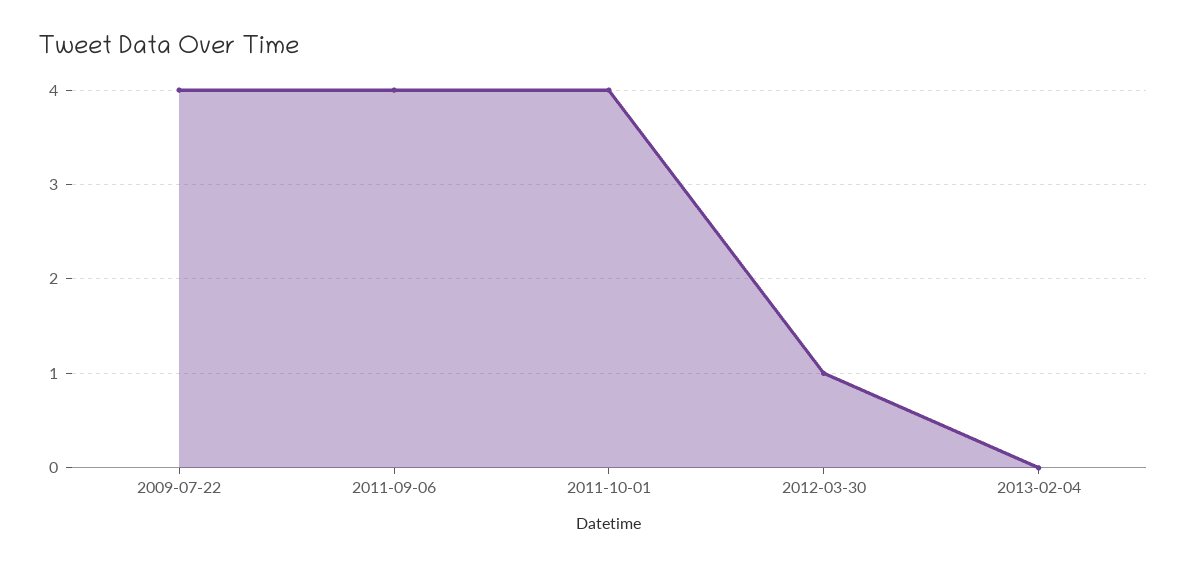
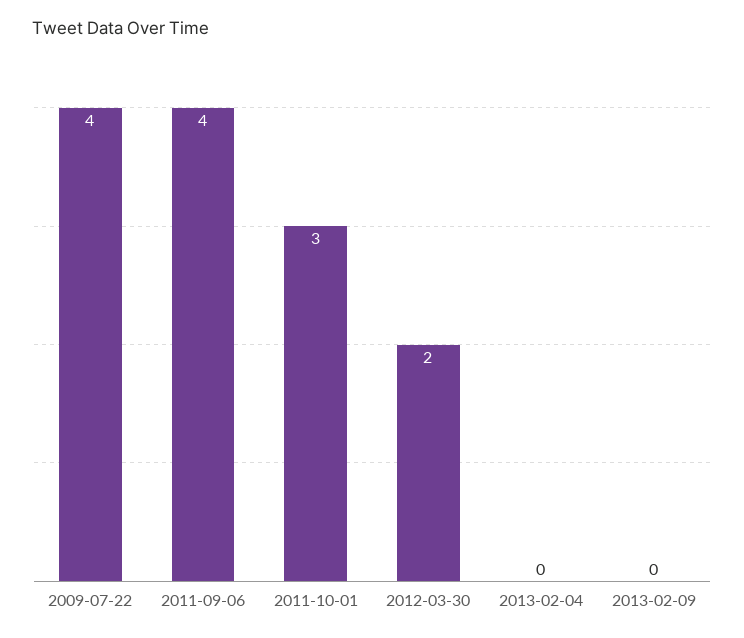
2011-10-01: 4 -> 3
2012-03-30: 1 -> 2
2013-02-09: none -> 0

